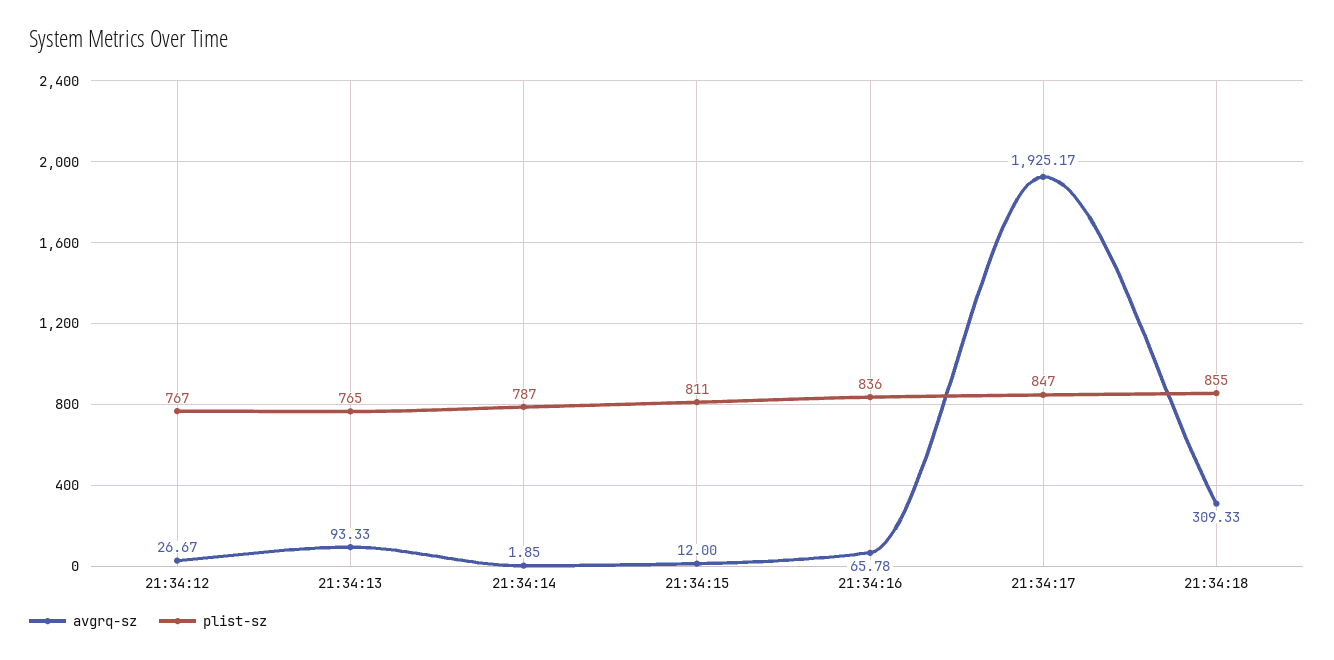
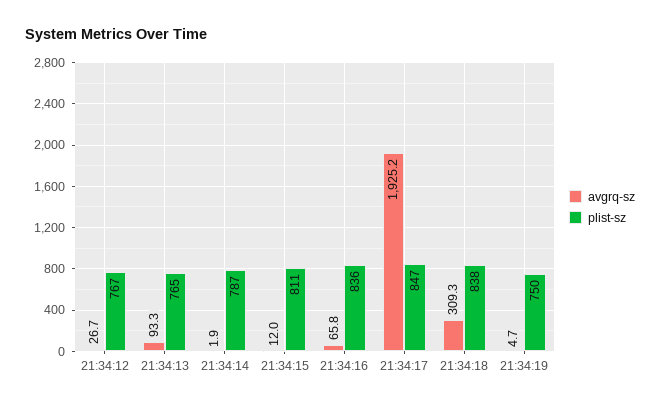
plist-sz, 21:34:18: 855 -> 838
avgrq-sz, 21:34:19: none -> 4.7
plist-sz, 21:34:19: none -> 750

